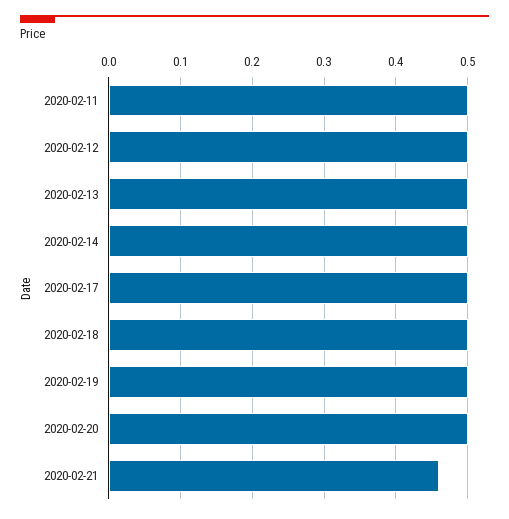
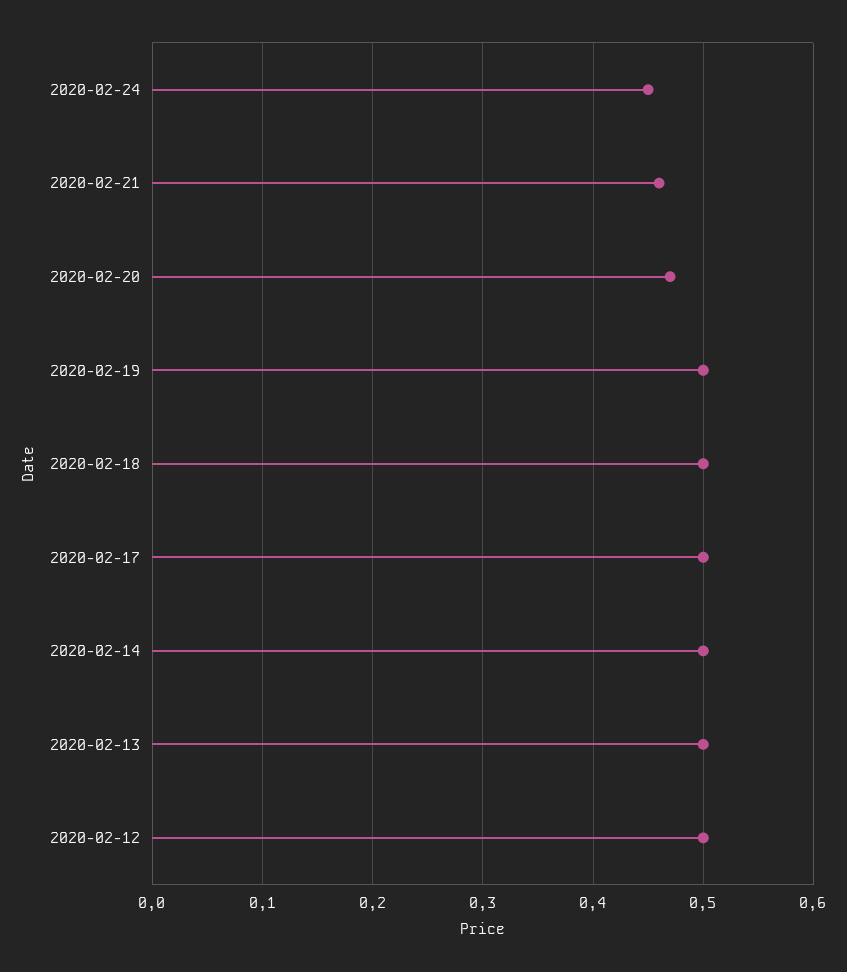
2020-02-11: 0.5 -> none
2020-02-20: 0.5 -> 0.47
2020-02-24: none -> 0.45

